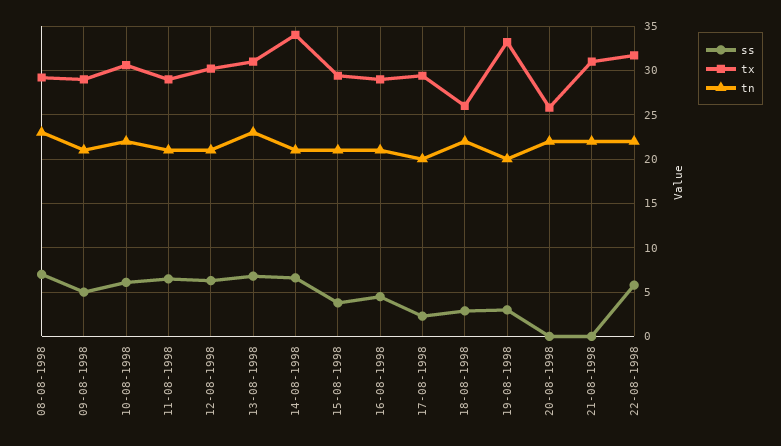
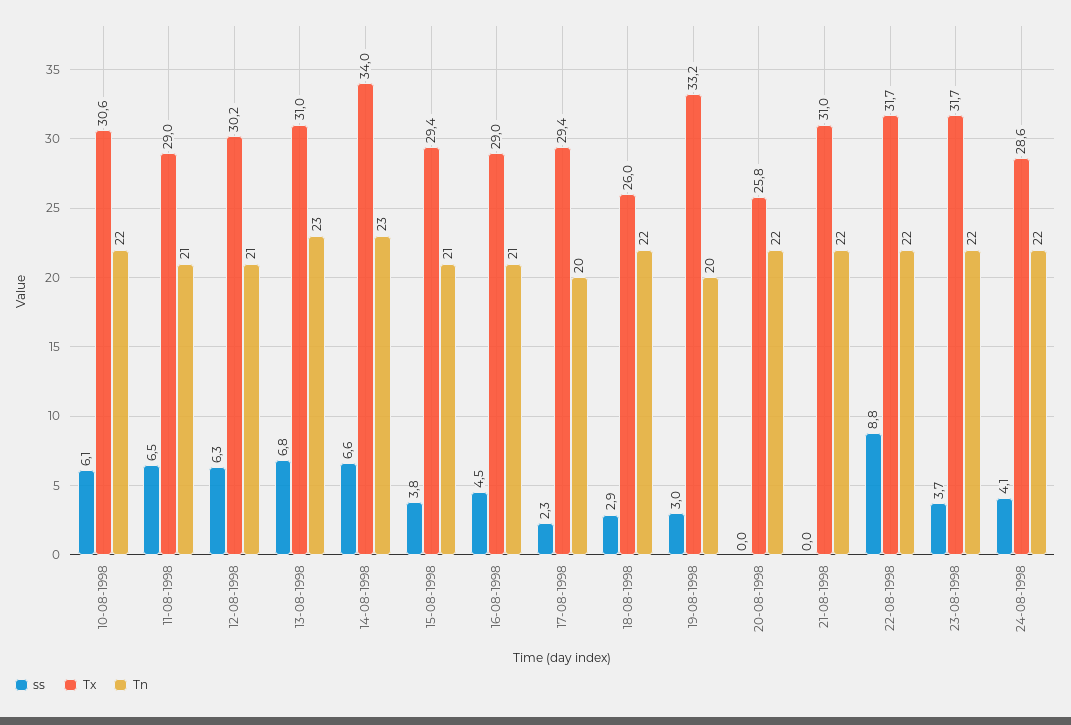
ss, 08-08-1998: 7 -> none
tx, 08-08-1998: 29 -> none
tn, 08-08-1998: 23 -> none
ss, 09-08-1998: 5 -> none
tx, 09-08-1998: 29 -> none
tn, 09-08-1998: 21 -> none
tn, 14-08-1998: 21 -> 23
ss, 22-08-1998: 6 -> 8.8
ss, 23-08-1998: none -> 3.7
tx, 23-08-1998: none -> 31.7
tn, 23-08-1998: none -> 22
ss, 24-08-1998: none -> 4.1
tx, 24-08-1998: none -> 28.6
tn, 24-08-1998: none -> 22

